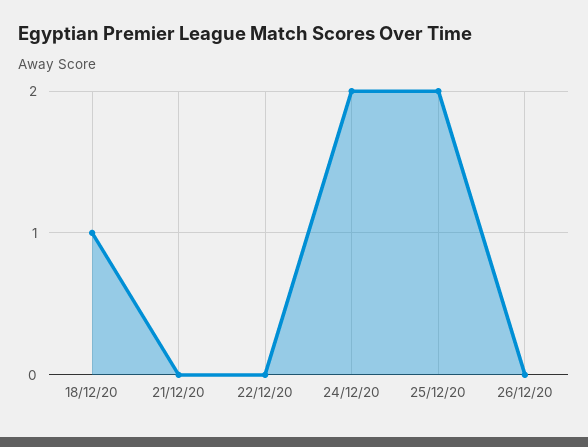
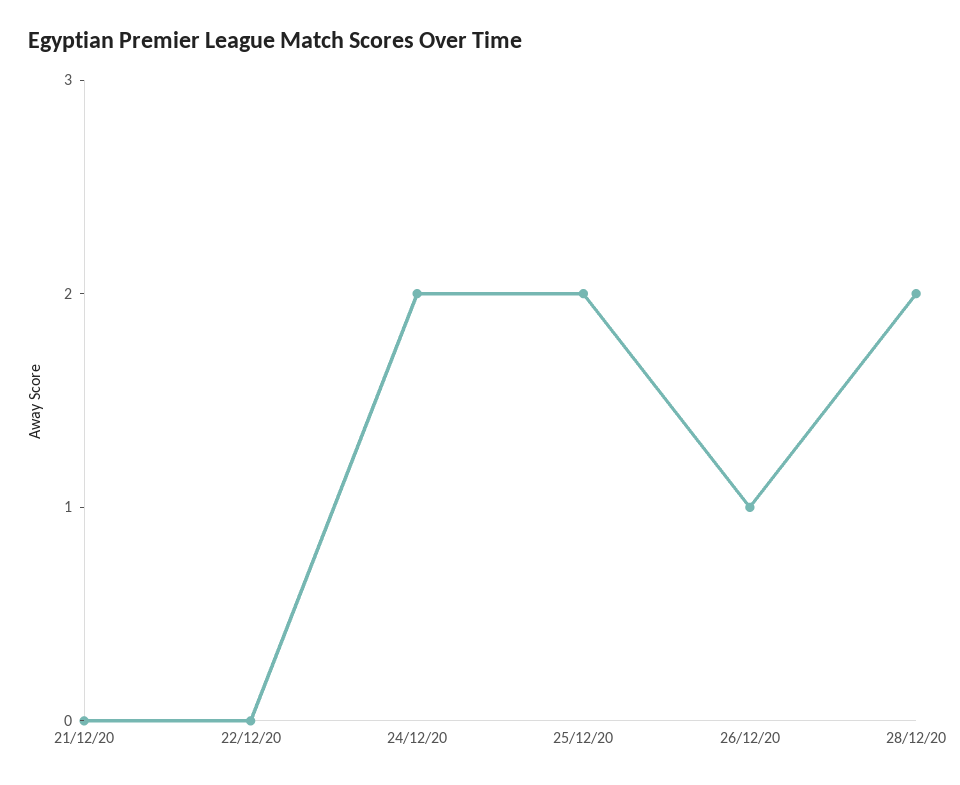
18/12/20: 1 -> none
26/12/20: 0 -> 1
28/12/20: none -> 2

